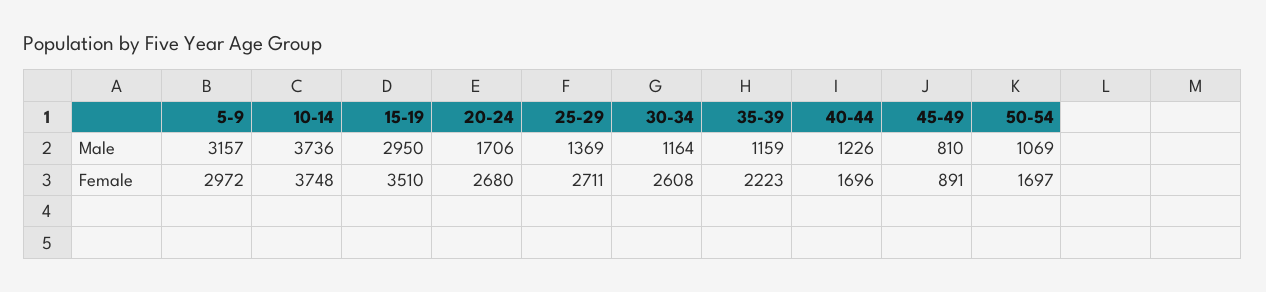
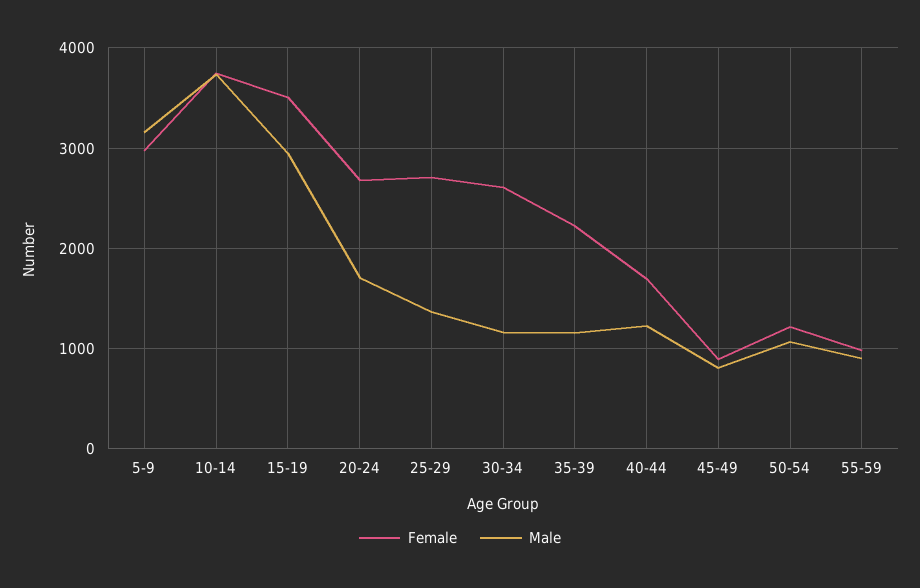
Female, 50-54: 1697 -> 1200
Female, 55-59: none -> 1000
Male, 55-59: none -> 900

